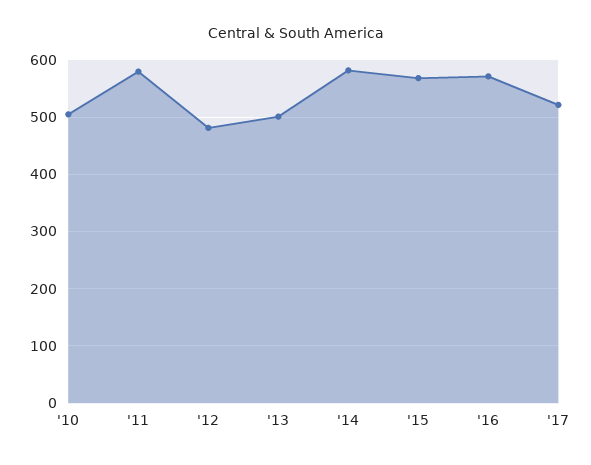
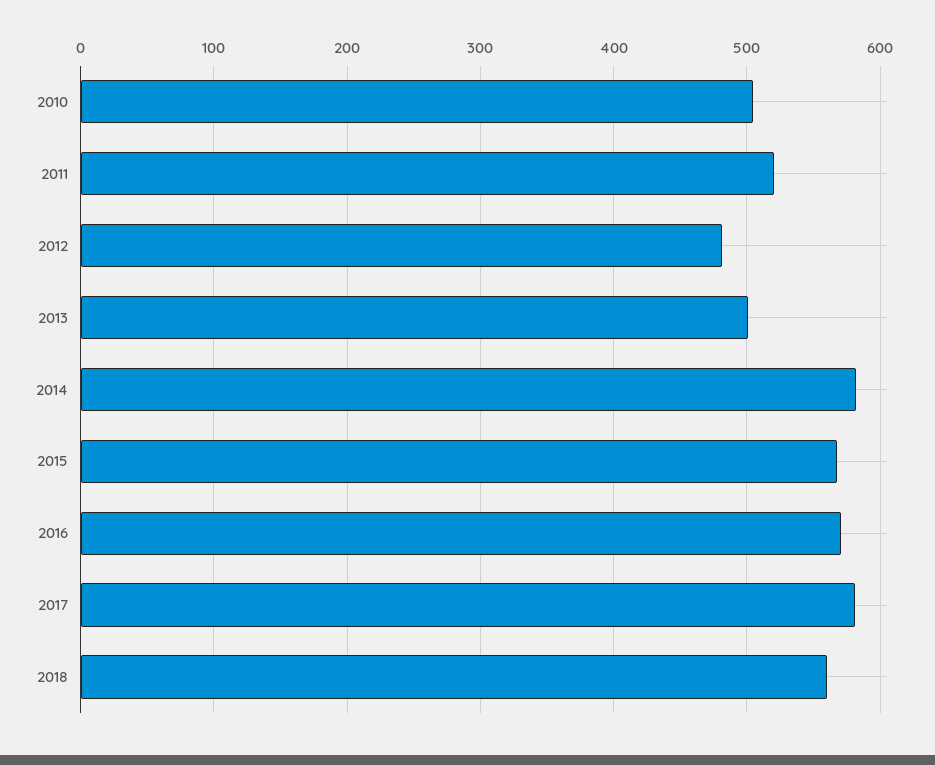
'11: 580 -> 520
'17: 520 -> 580
2018: none -> 560

